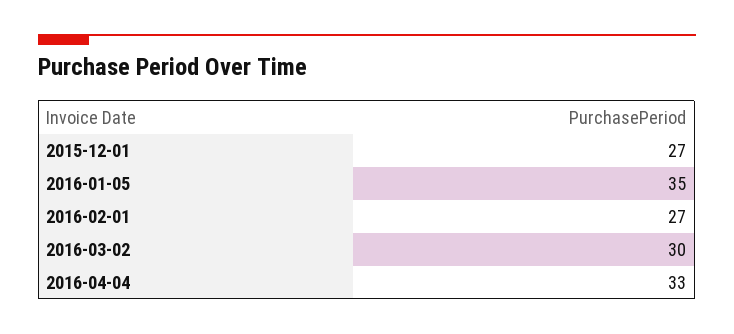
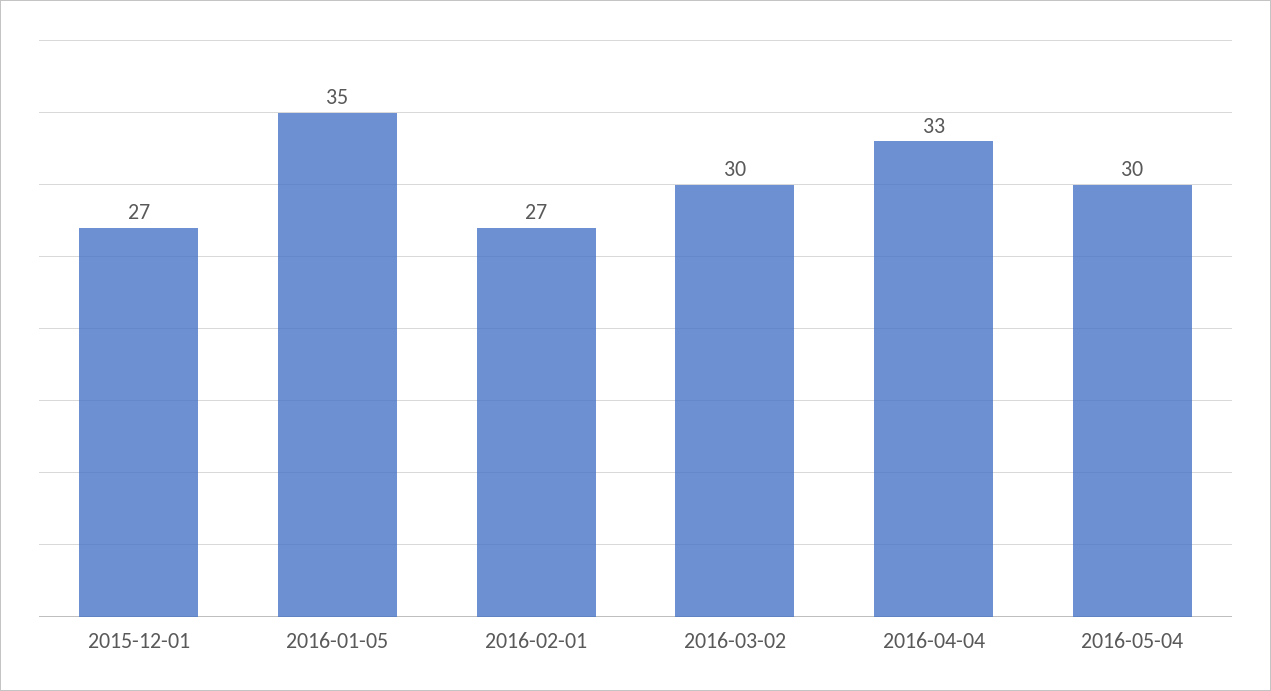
2016-05-04: none -> 30

